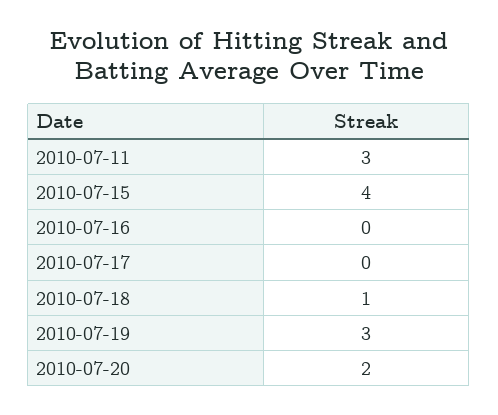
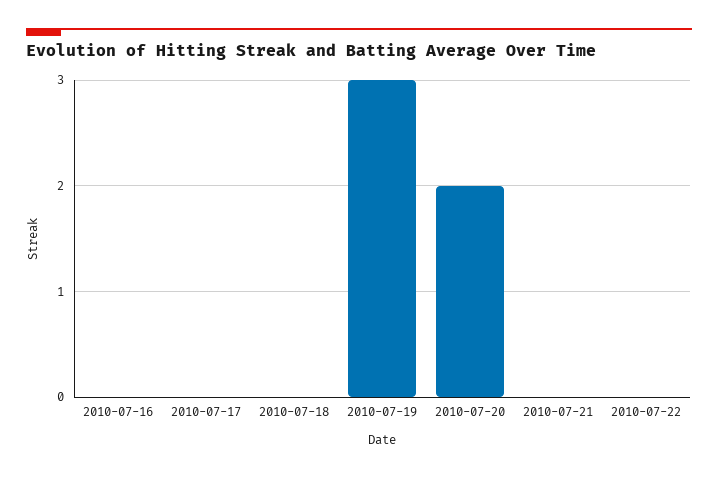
2010-07-11: 3 -> none
2010-07-15: 4 -> none
2010-07-18: 1 -> 0
2010-07-21: none -> 0
2010-07-22: none -> 0

